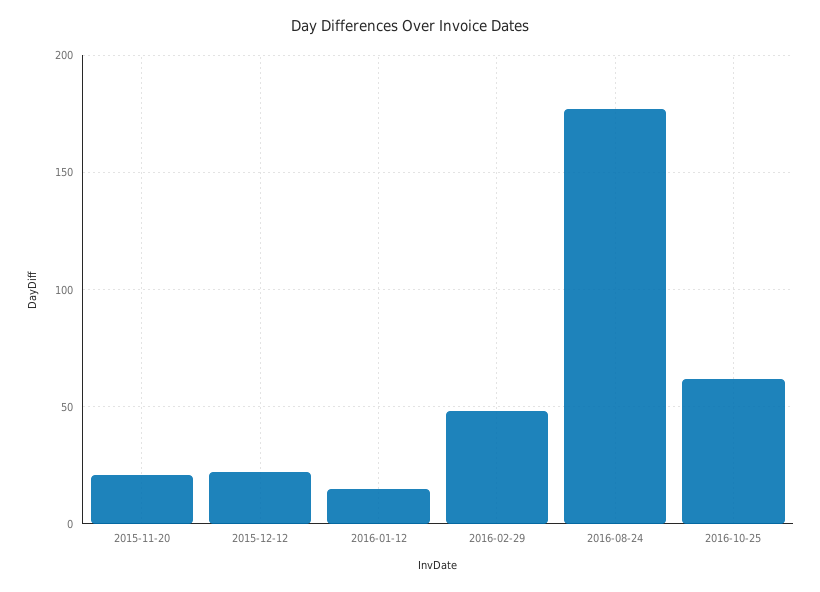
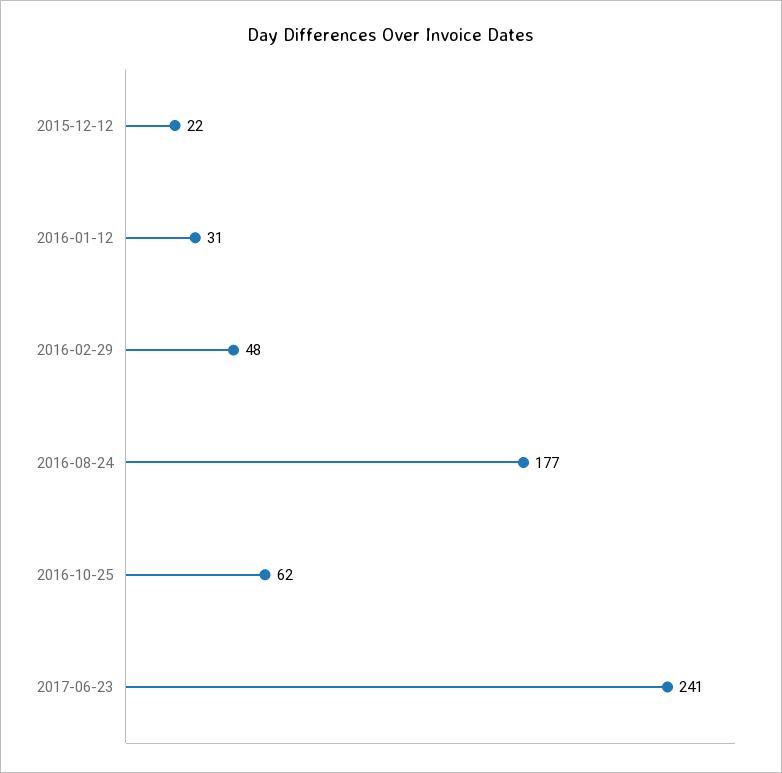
2015-11-20: 20 -> none
2016-01-12: 15 -> 31
2017-06-23: none -> 241

